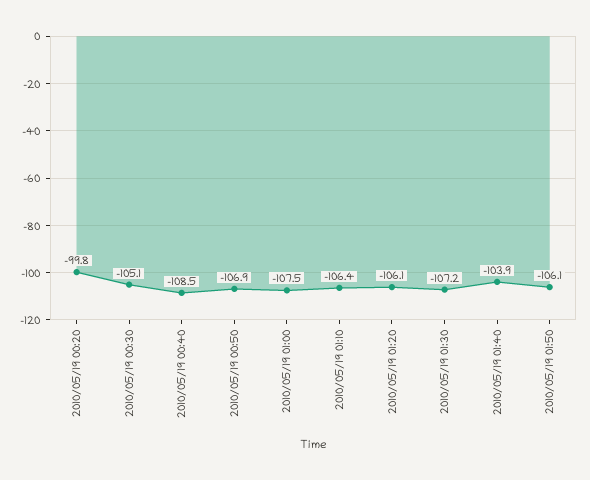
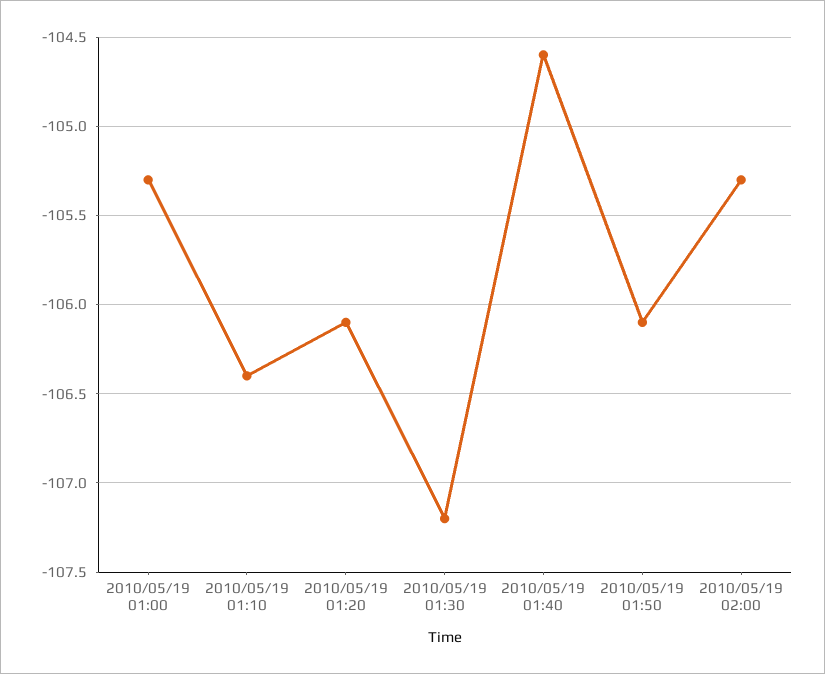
2010/05/19 00:20: -99.8 -> none
2010/05/19 00:30: -105.1 -> none
2010/05/19 00:40: -108.5 -> none
2010/05/19 00:50: -106.9 -> none
2010/05/19 01:00: -107.5 -> -105.3
2010/05/19 01:40: -103.9 -> -104.6
2010/05/19 02:00: none -> -105.3

